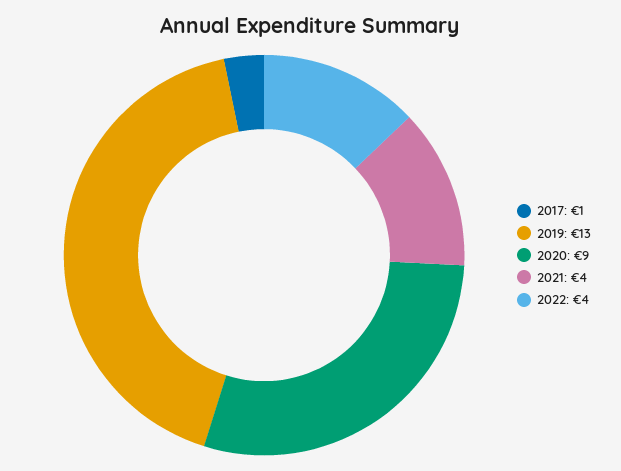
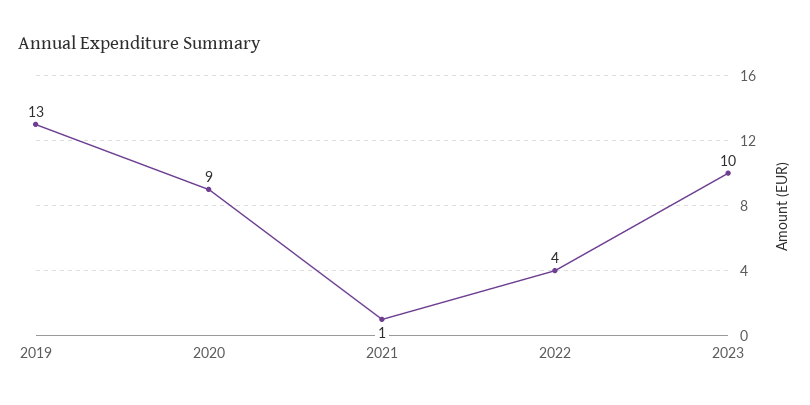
2017: 1 -> none
2021: 4 -> 1
2023: none -> 10

